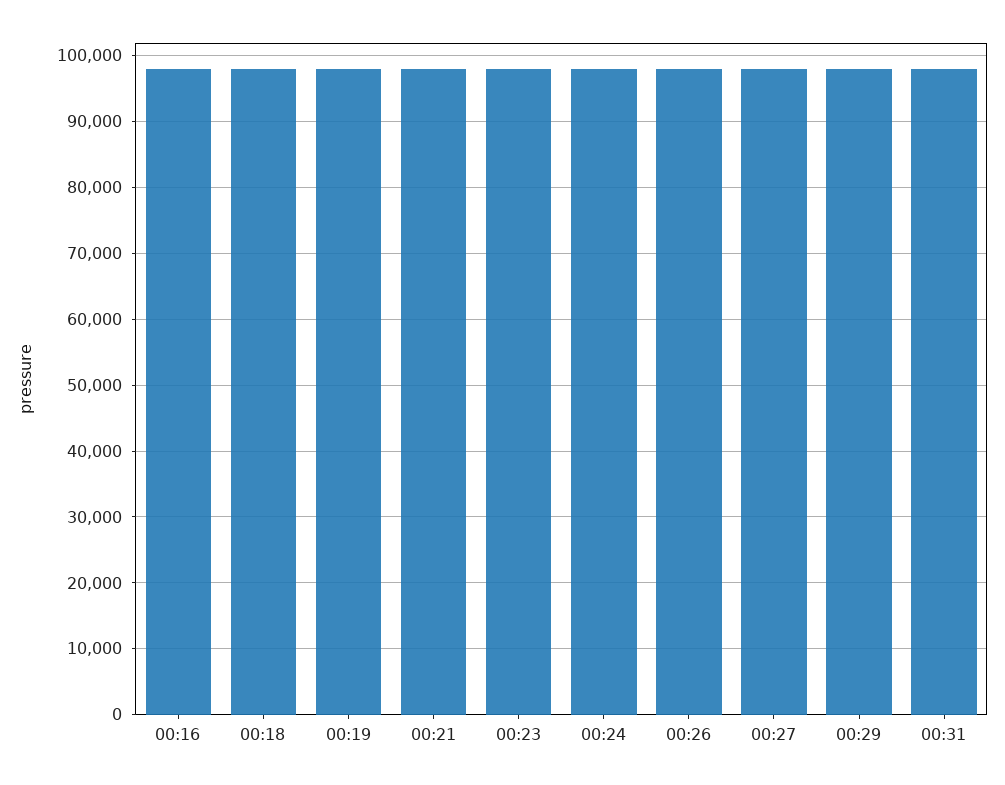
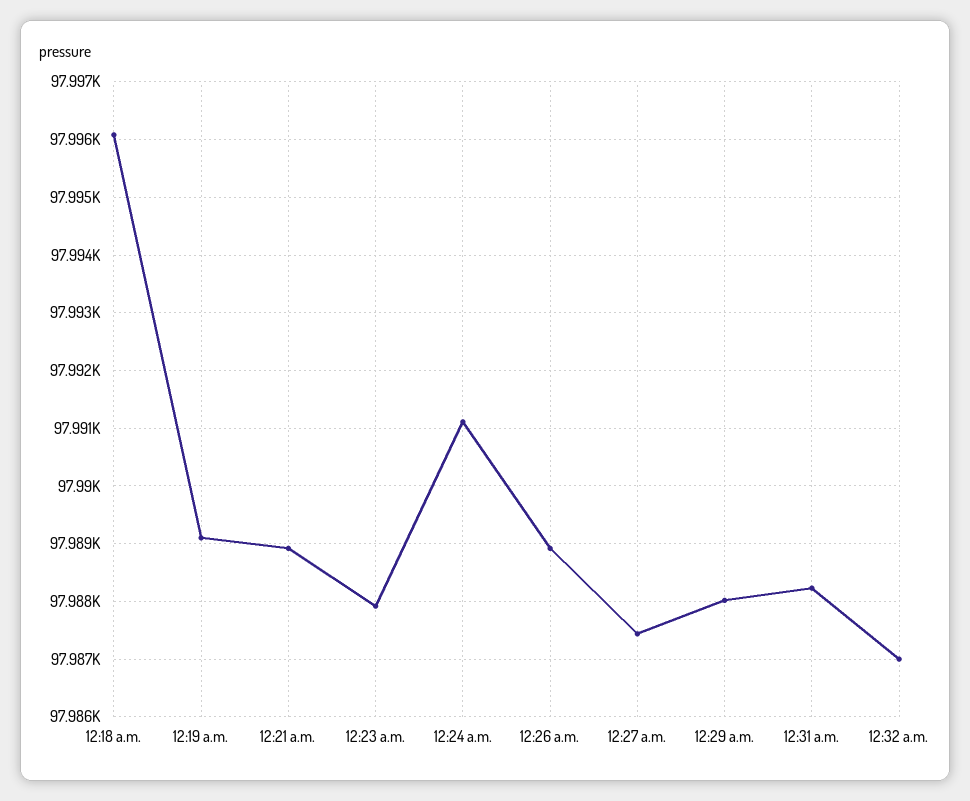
00:16: 98000 -> none
12:32 a.m.: none -> 97987

